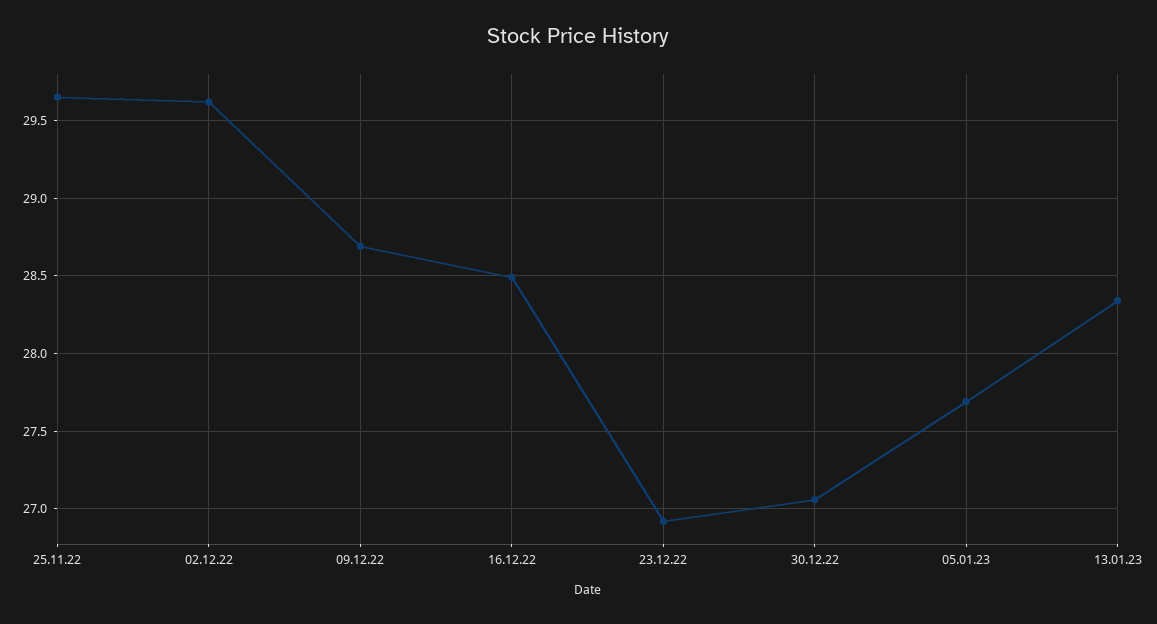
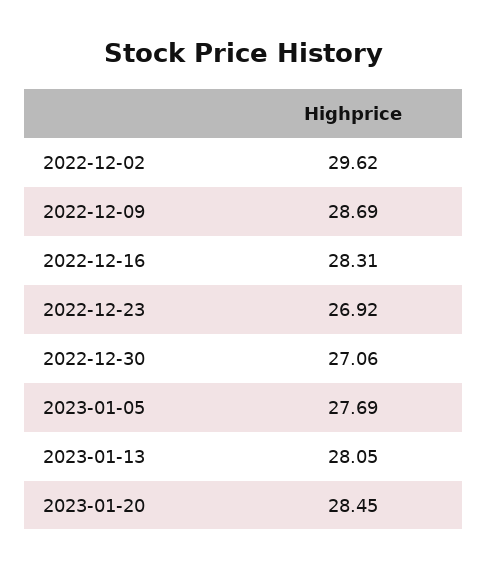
25.11.22: 29.65 -> none
16.12.22: 28.5 -> 28.31
13.01.23: 28.35 -> 28.05
2023-01-20: none -> 28.45

